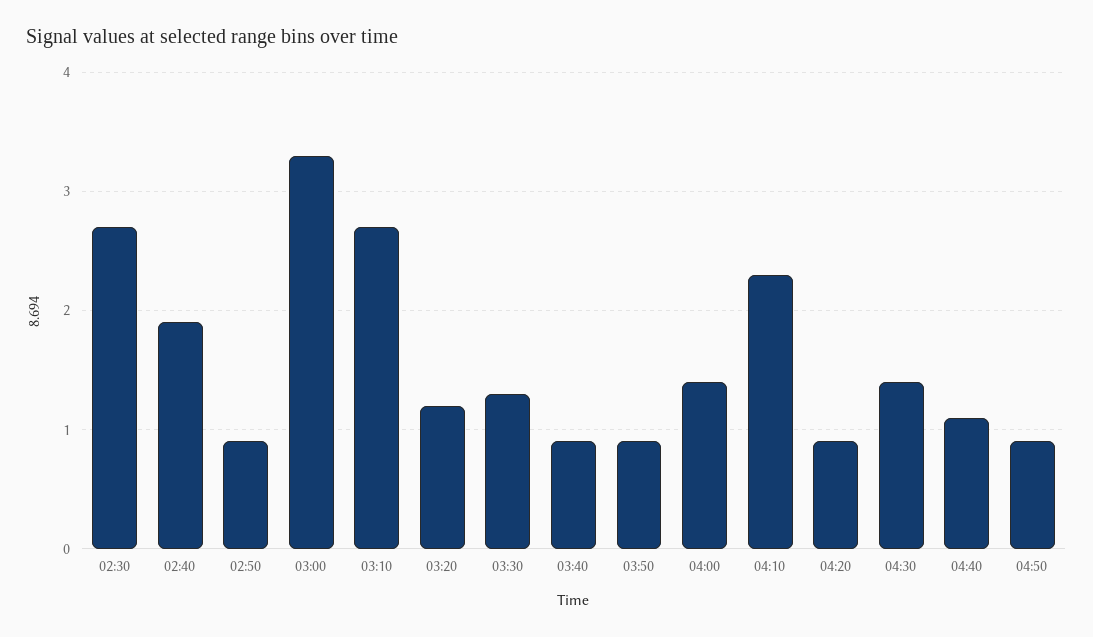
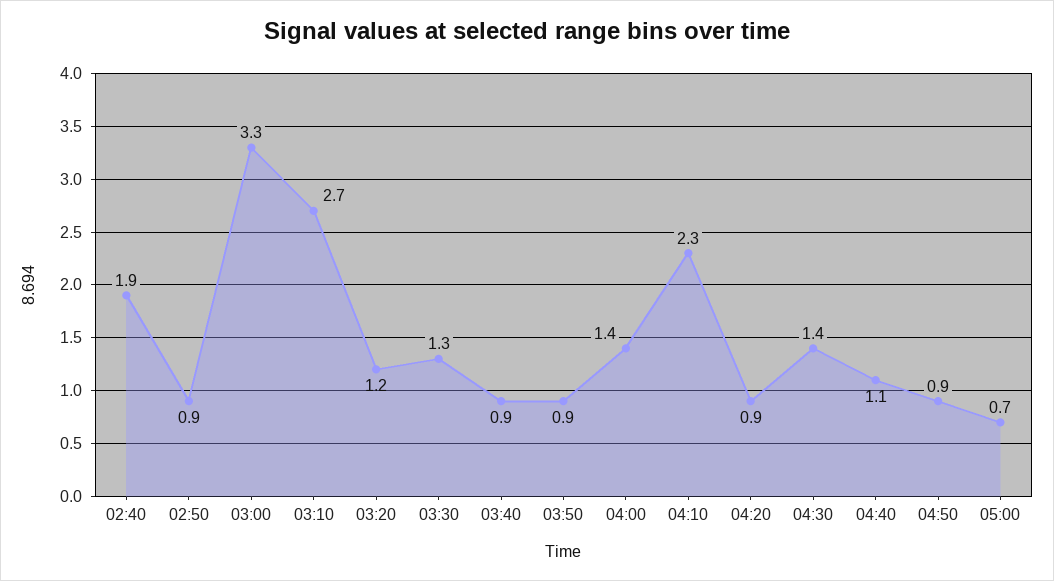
02:30: 2.7 -> none
05:00: none -> 0.7

